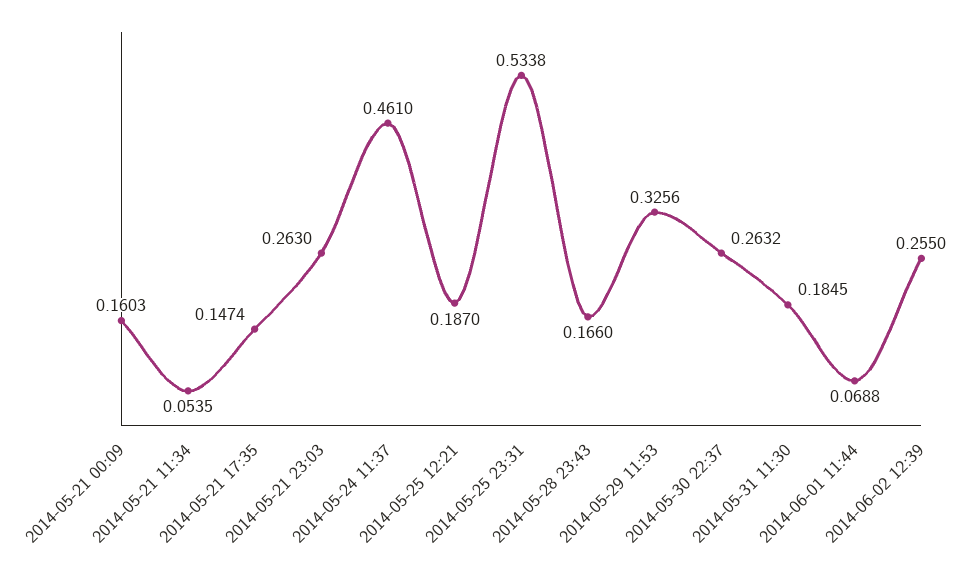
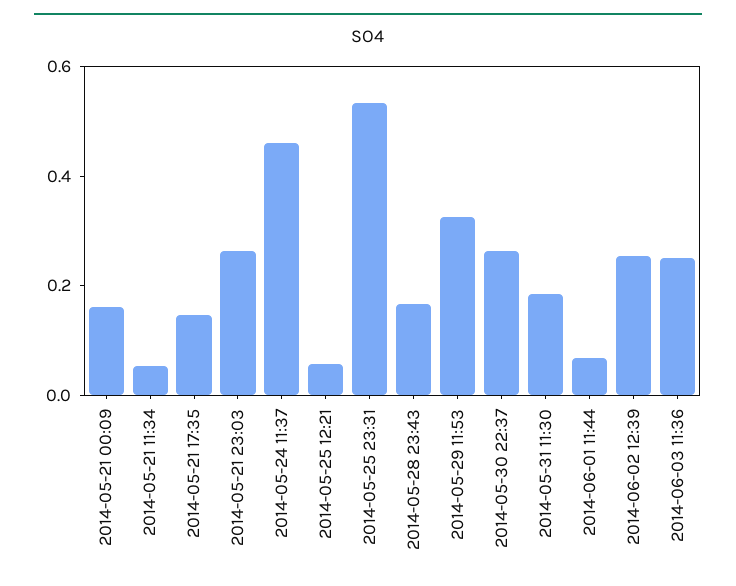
2014-05-25 12:21: 0.187 -> 0.05
2014-06-03 11:36: none -> 0.25

